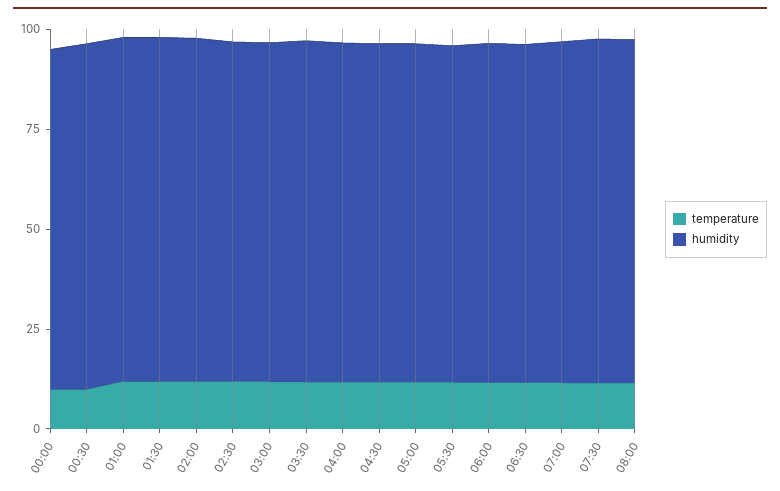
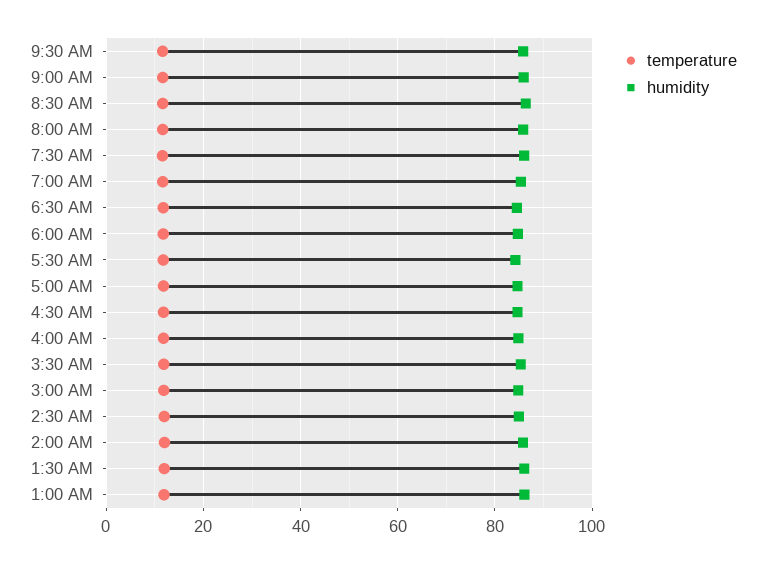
temperature, 00:00: 10 -> none
humidity, 00:00: 85 -> none
temperature, 00:30: 10 -> none
humidity, 00:30: 85 -> none
temperature, 9:30 AM: none -> 12
humidity, 9:30 AM: none -> 86
temperature, 9:00 AM: none -> 12
humidity, 9:00 AM: none -> 86
temperature, 8:30 AM: none -> 12
humidity, 8:30 AM: none -> 86

